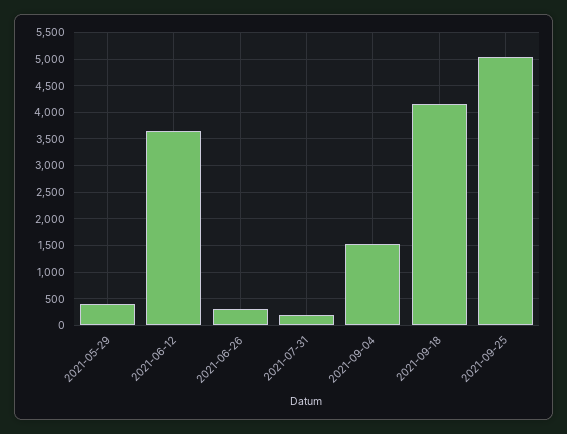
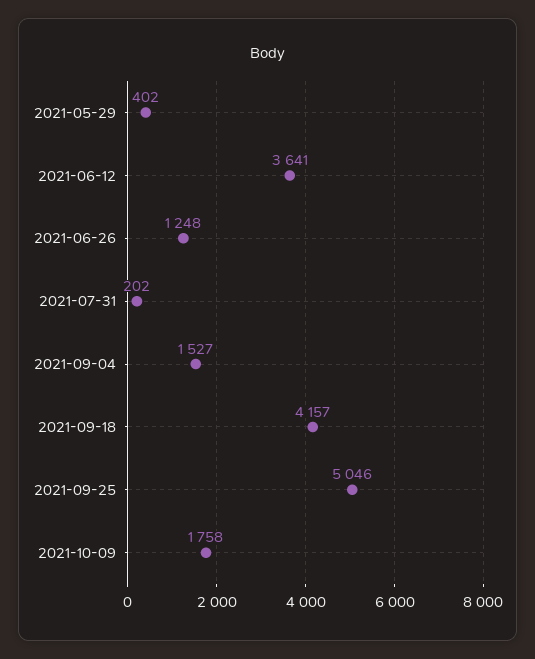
2021-06-26: 250 -> 1248
2021-10-09: none -> 1758

